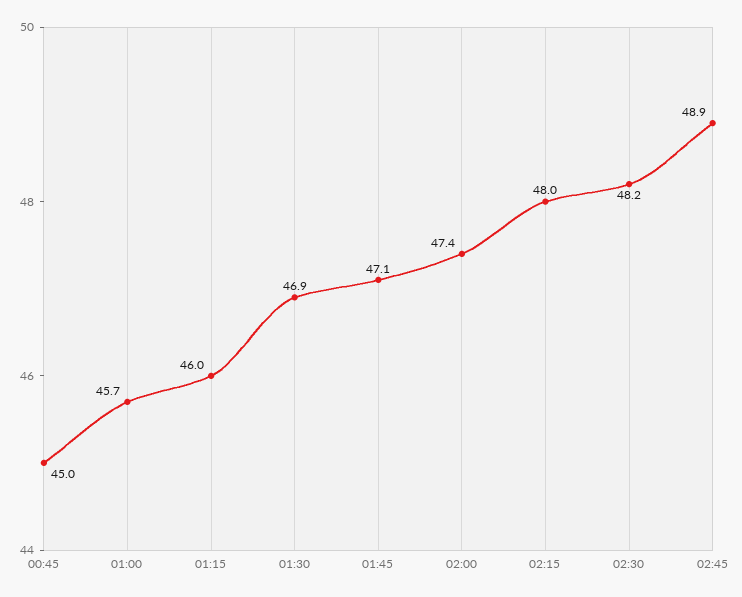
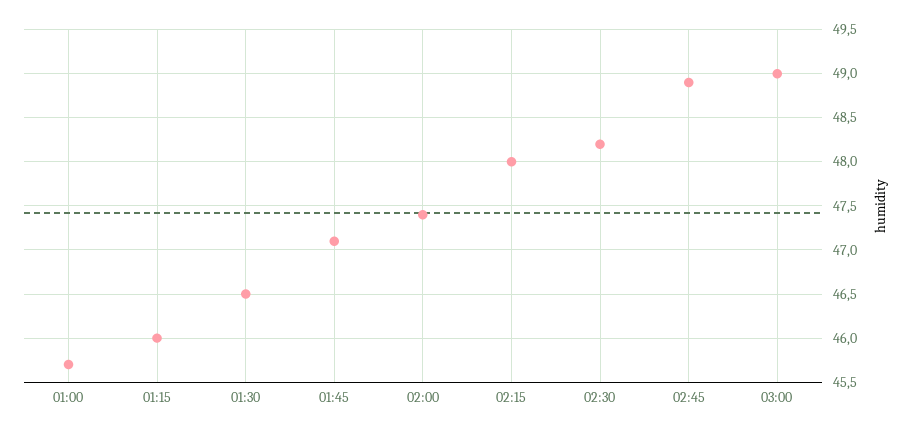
00:45: 45 -> none
01:30: 46.9 -> 46.5
03:00: none -> 49

